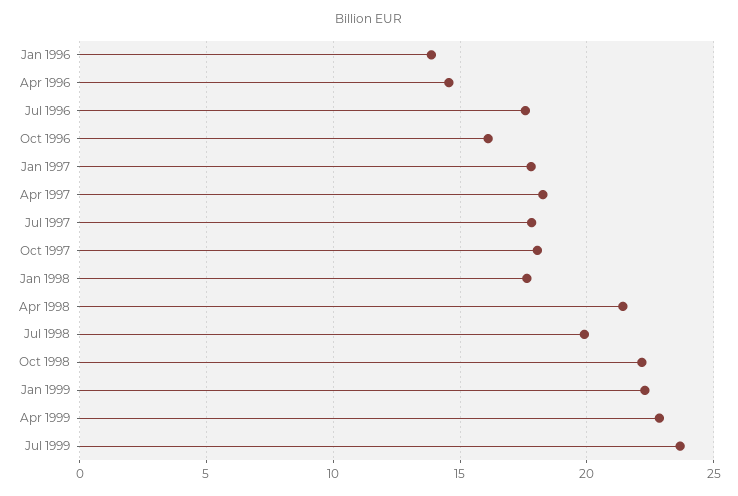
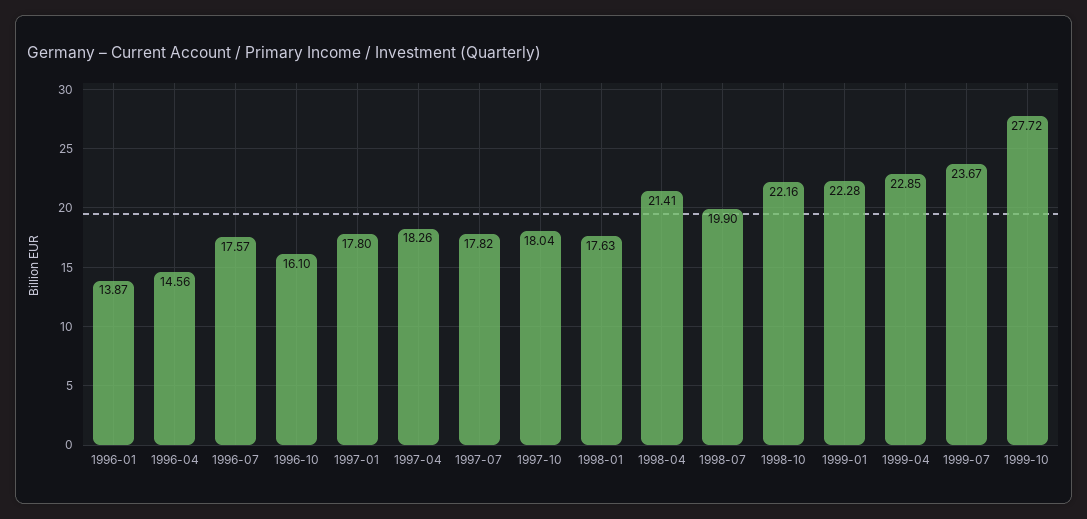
1999-10: none -> 27.72

